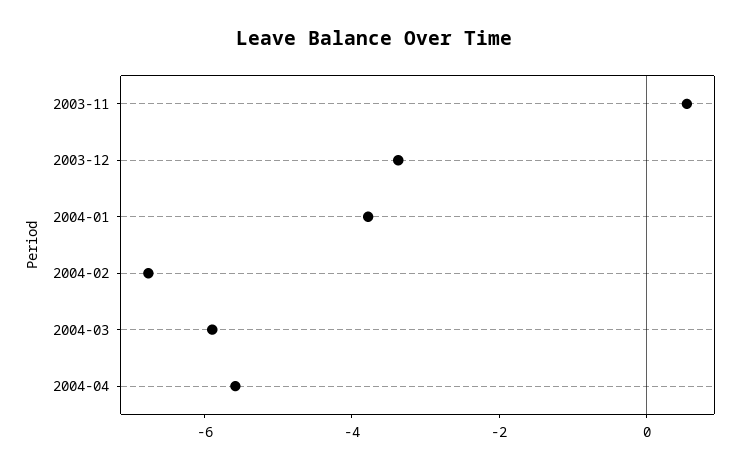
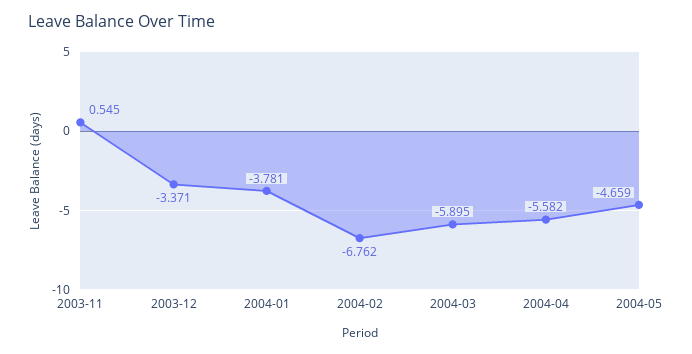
2004-05: none -> -4.659

